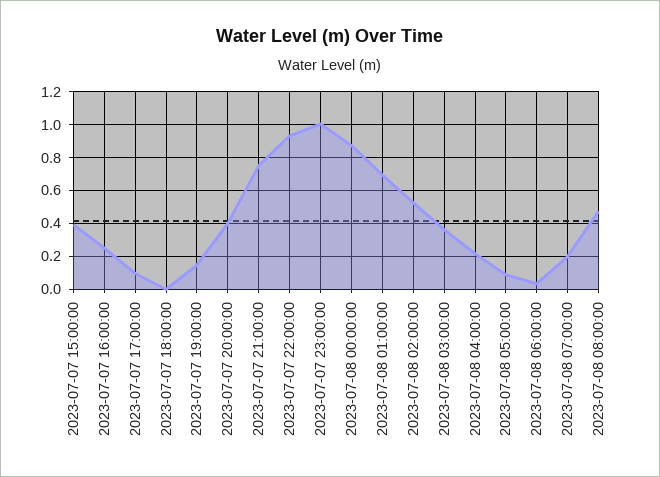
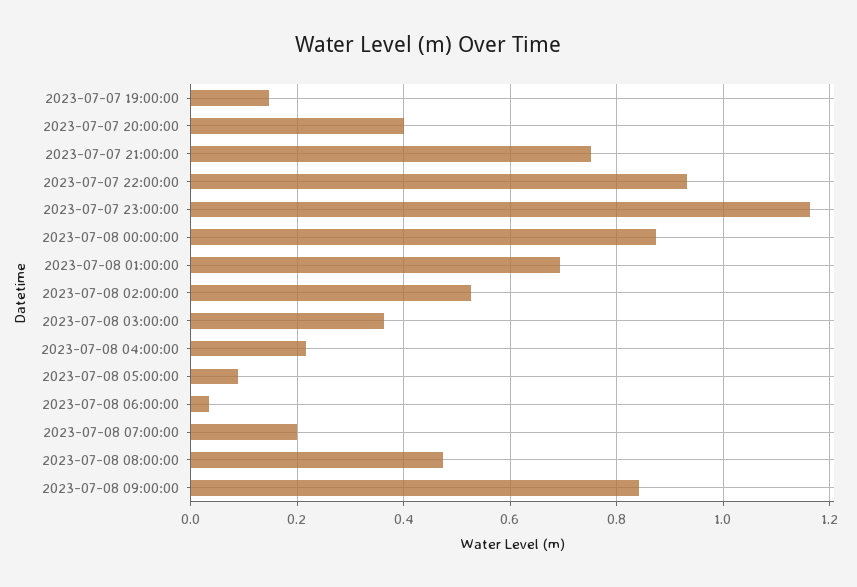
2023-07-07 15:00:00: 0.4 -> none
2023-07-07 16:00:00: 0.25 -> none
2023-07-07 17:00:00: 0.1 -> none
2023-07-07 18:00:00: 0 -> none
2023-07-07 23:00:00: 1 -> 1.16
2023-07-08 09:00:00: none -> 0.84

